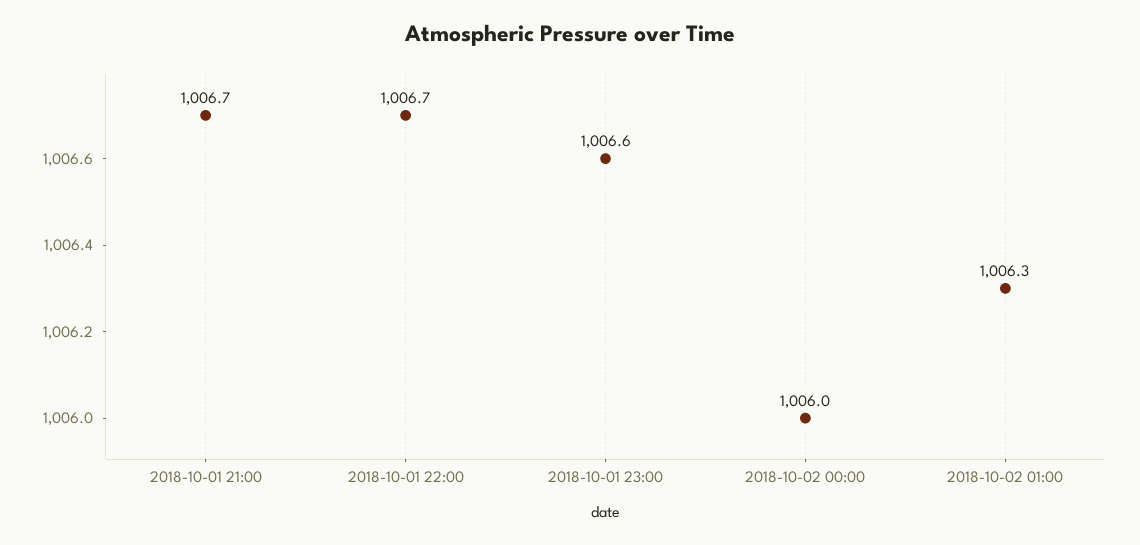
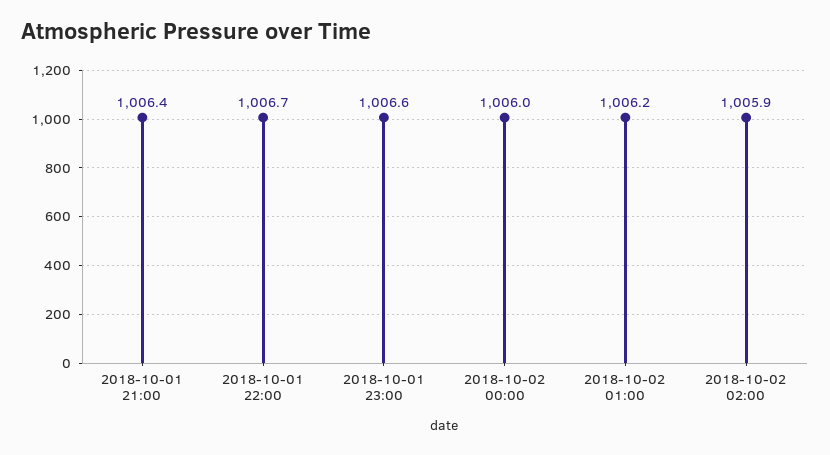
2018-10-01 21:00: 1006.7 -> 1006.4
2018-10-02 01:00: 1006.3 -> 1006.2
2018-10-02 02:00: none -> 1005.9

